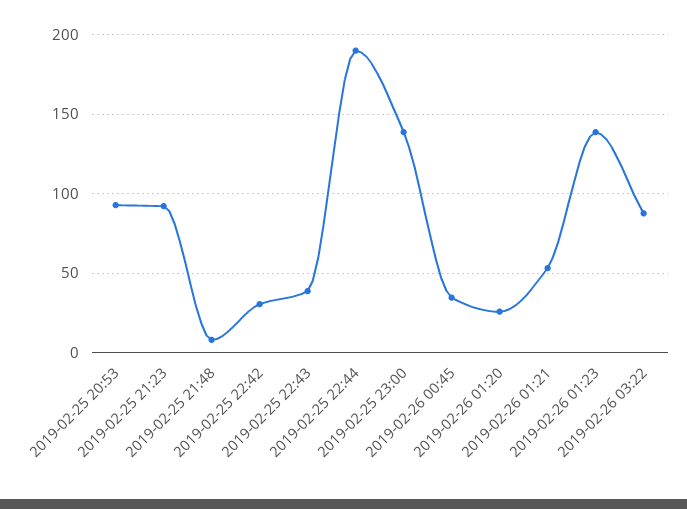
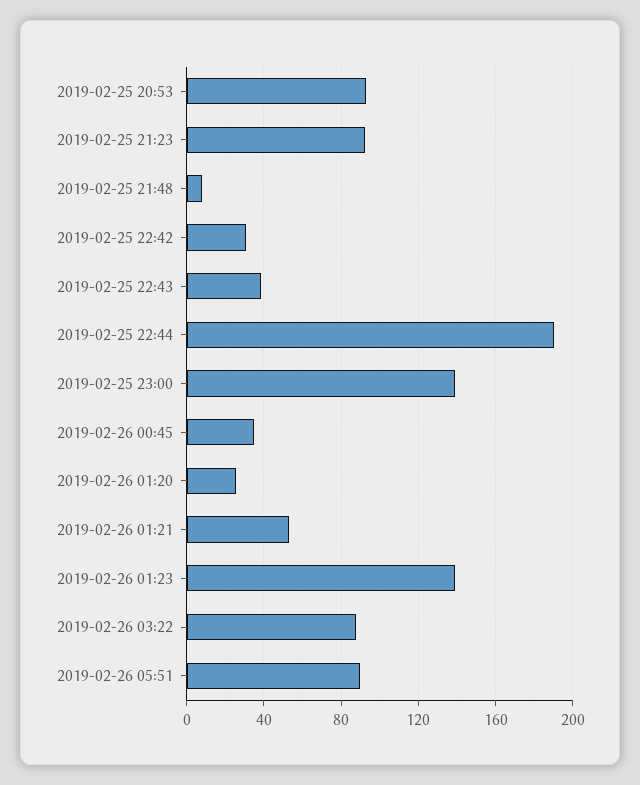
2019-02-26 05:51: none -> 90

